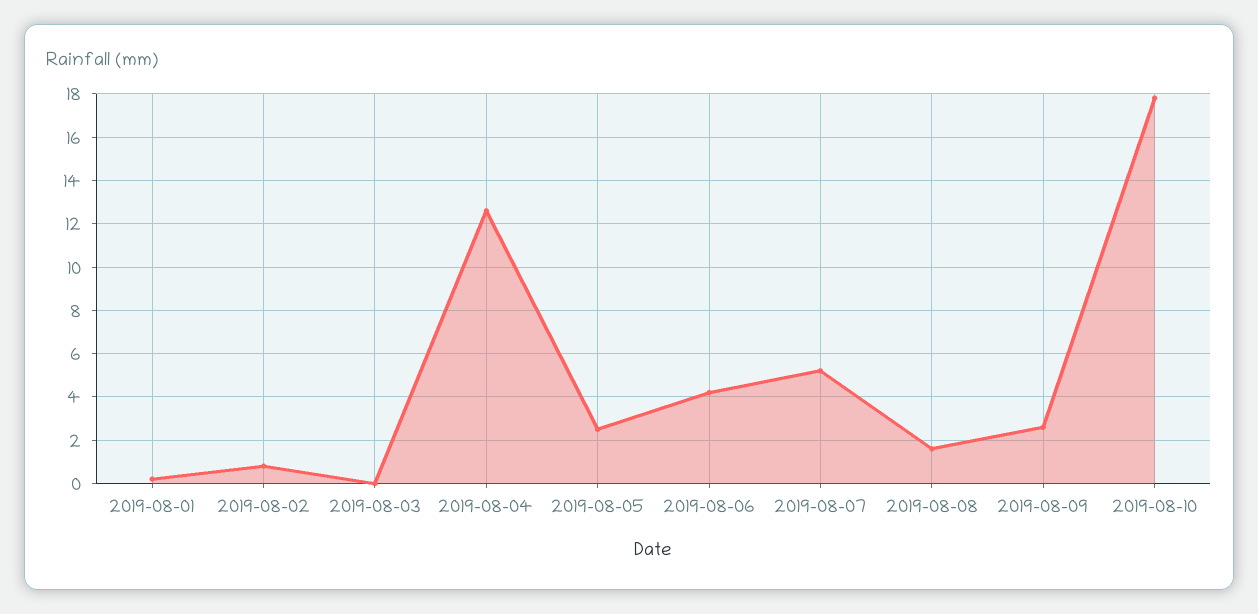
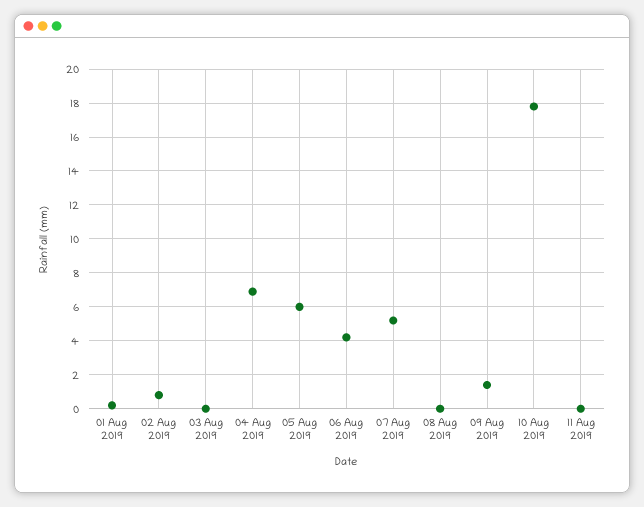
2019-08-04: 12.5 -> 7
2019-08-05: 2.5 -> 6
2019-08-08: 1.5 -> 0
2019-08-09: 2.5 -> 1.5
11 Aug 2019: none -> 0

